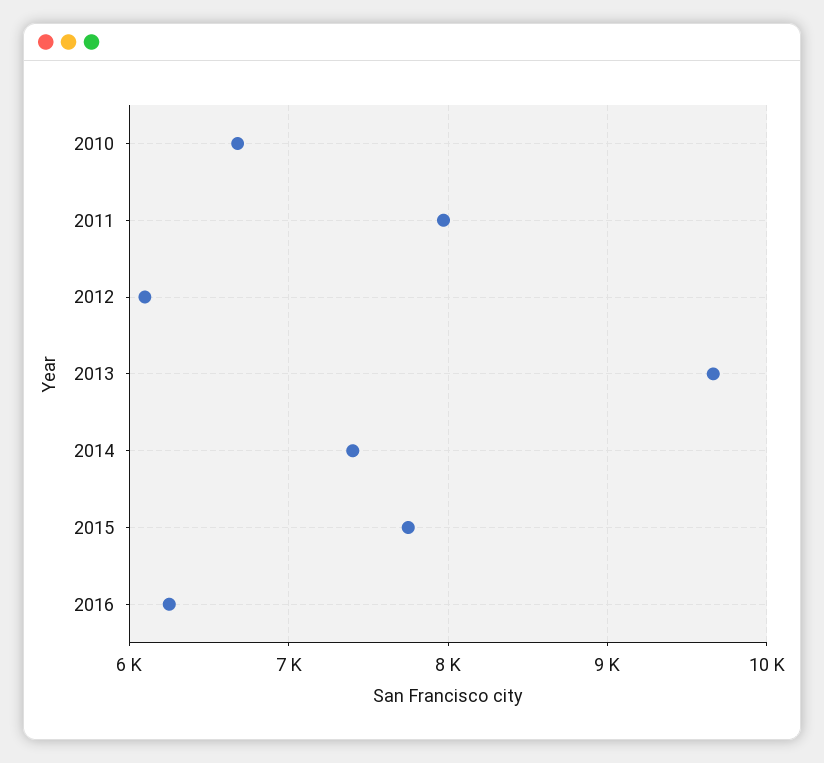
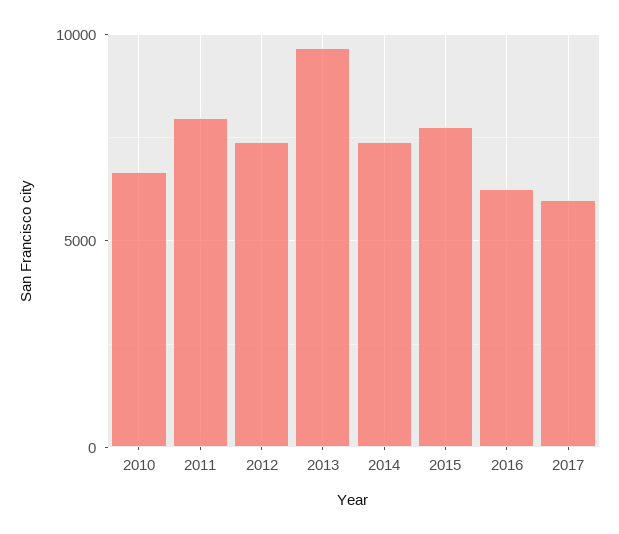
2012: 6100 -> 7500
2017: none -> 6000

